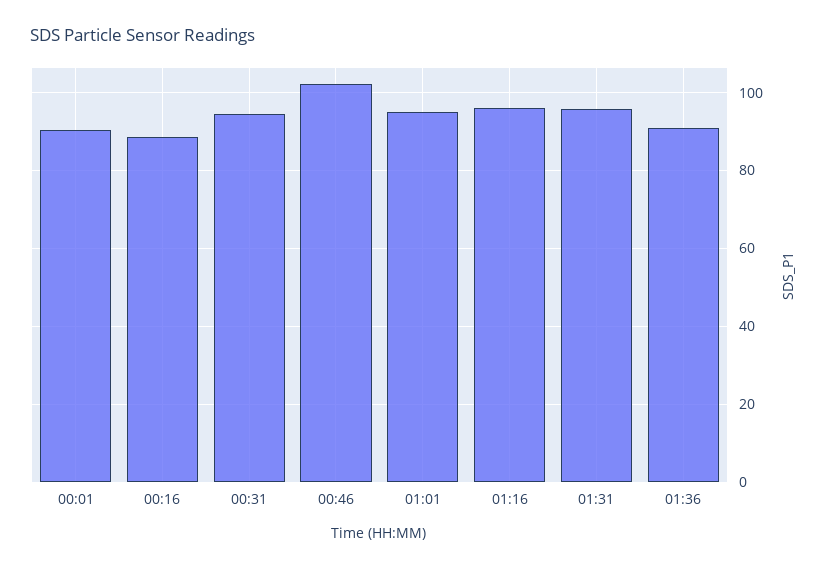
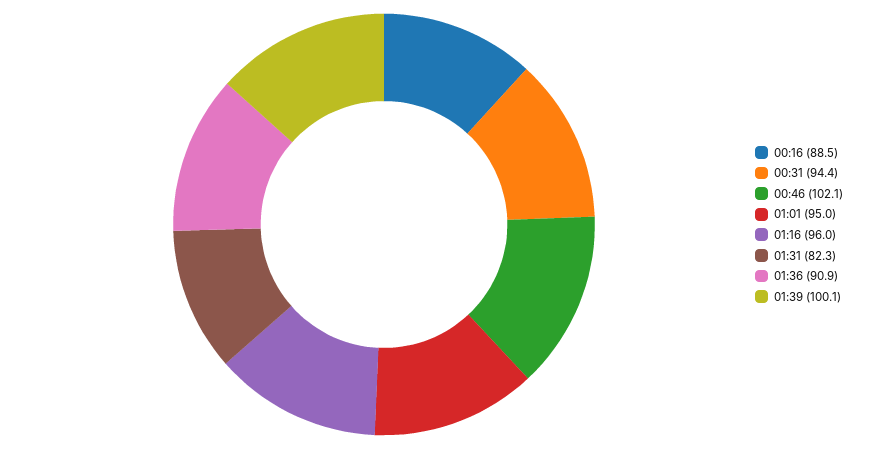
00:01: 90 -> none
01:31: 96 -> 82.3
01:39: none -> 100.1

